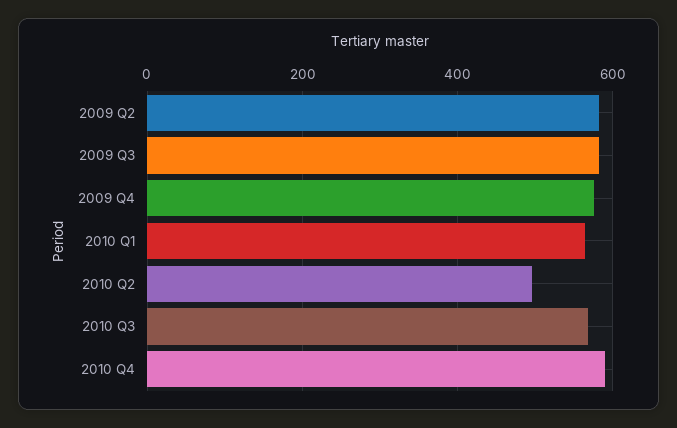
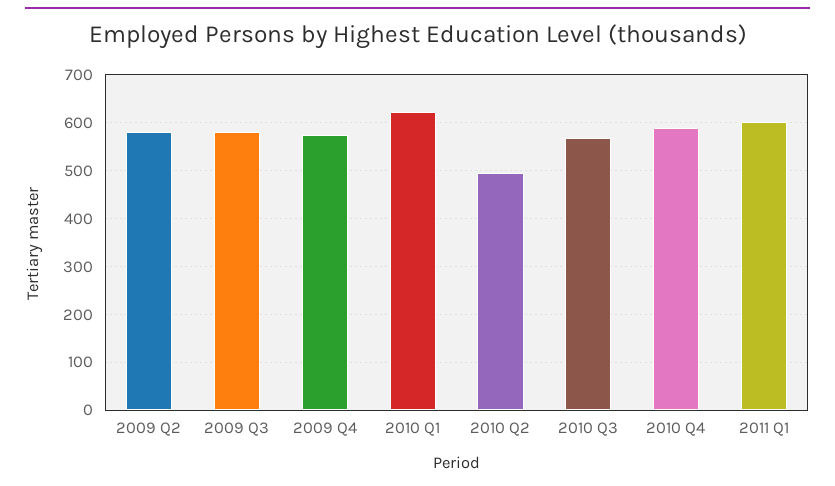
2010 Q1: 560 -> 620
2011 Q1: none -> 600

